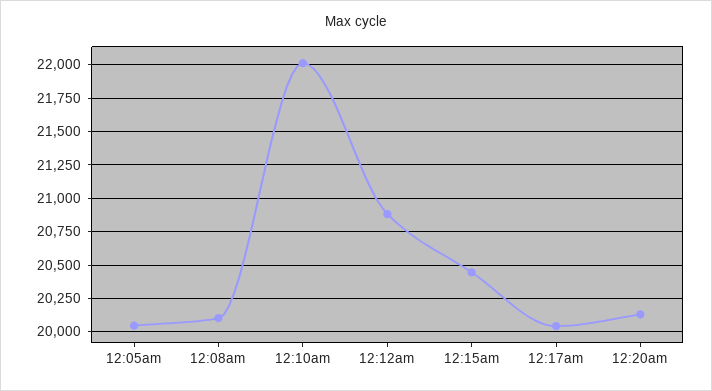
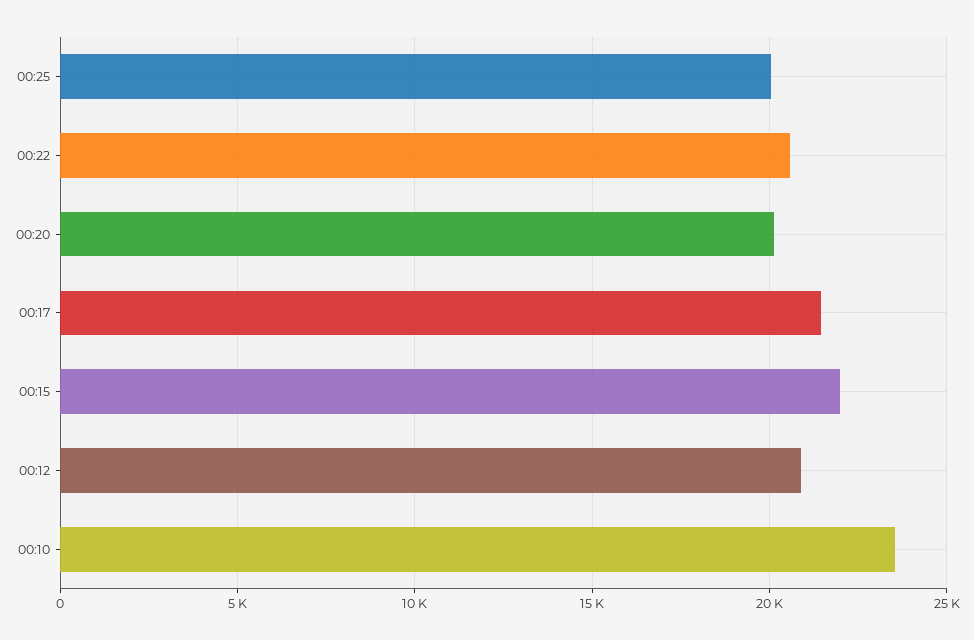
12:05am: 20050 -> none
12:08am: 20100 -> none
12:10am: 22000 -> 23500
12:15am: 20450 -> 22000
12:17am: 20050 -> 21500
00:25: none -> 20000
00:22: none -> 20500

